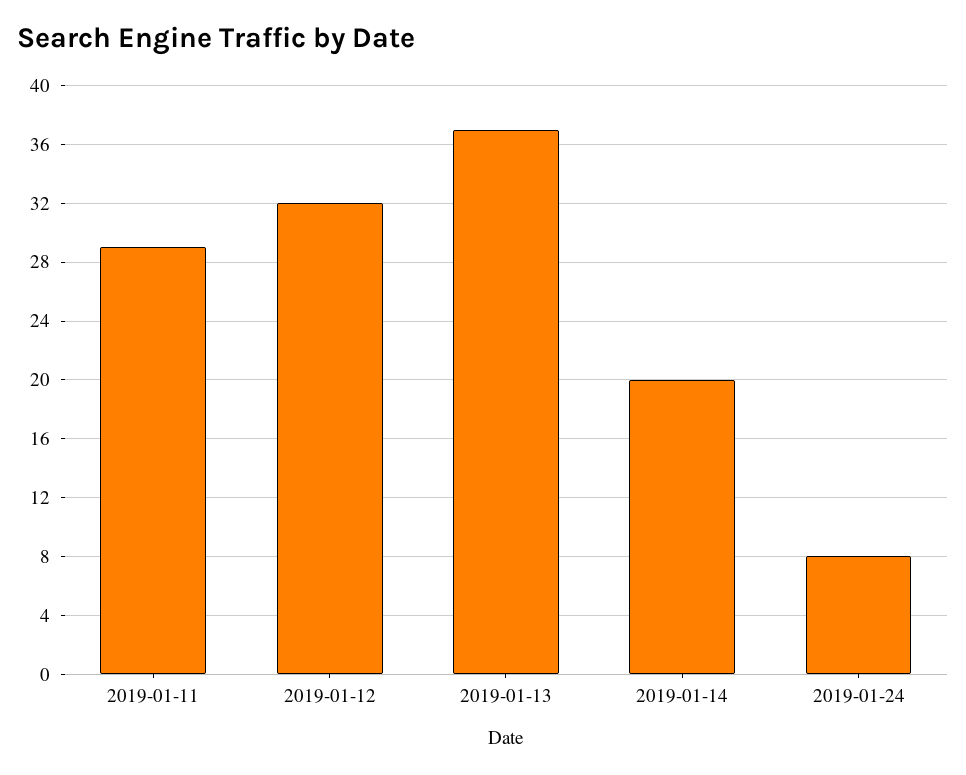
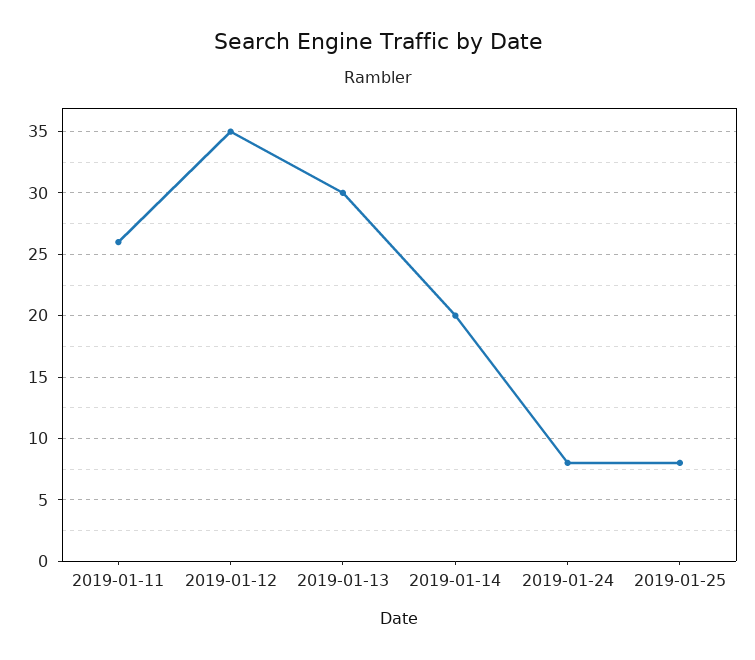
2019-01-11: 29 -> 26
2019-01-12: 32 -> 35
2019-01-13: 37 -> 30
2019-01-25: none -> 8

